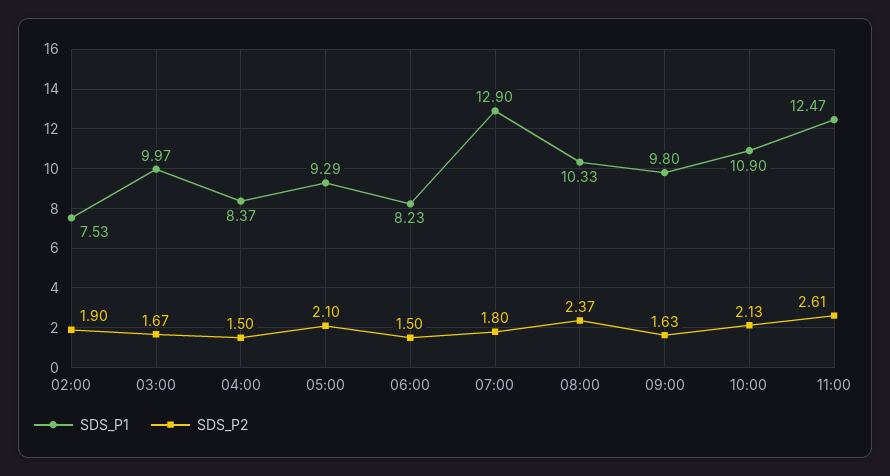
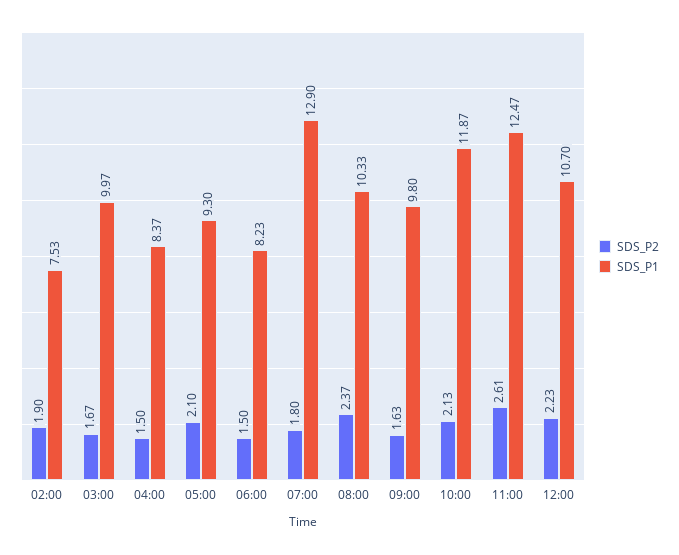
SDS_P1, 05:00: 9.29 -> 9.3
SDS_P1, 10:00: 10.9 -> 11.87
SDS_P2, 12:00: none -> 2.23
SDS_P1, 12:00: none -> 10.7

